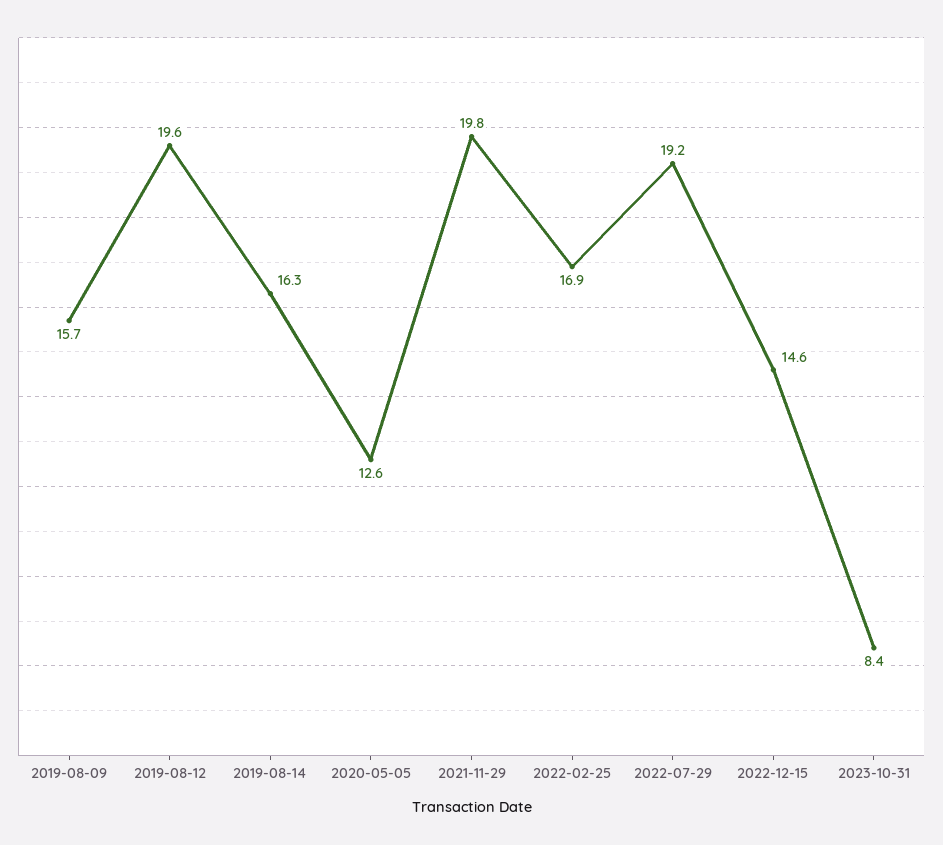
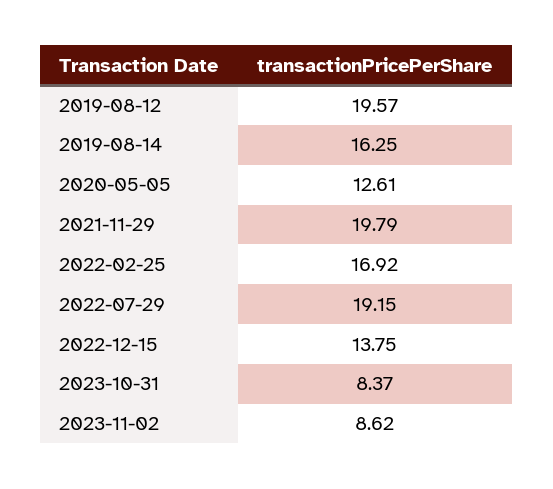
2019-08-09: 15.7 -> none
2022-12-15: 14.6 -> 13.75
2023-11-02: none -> 8.62

